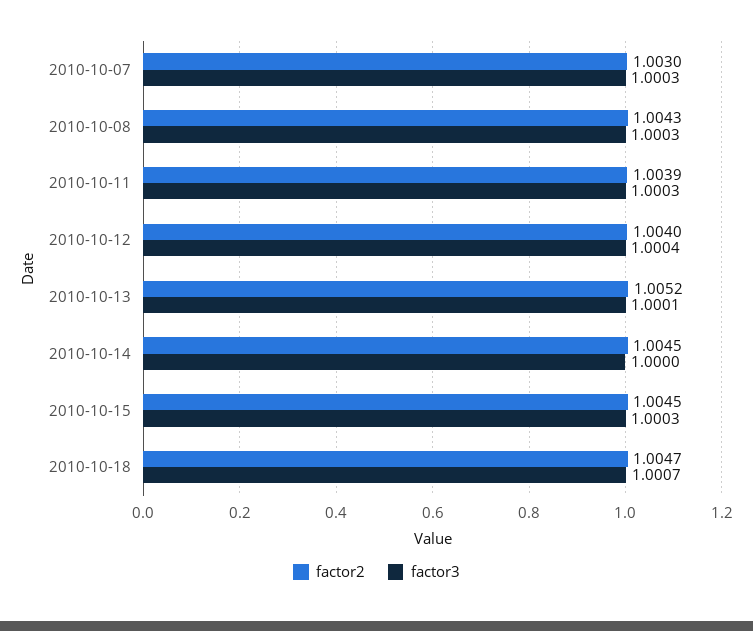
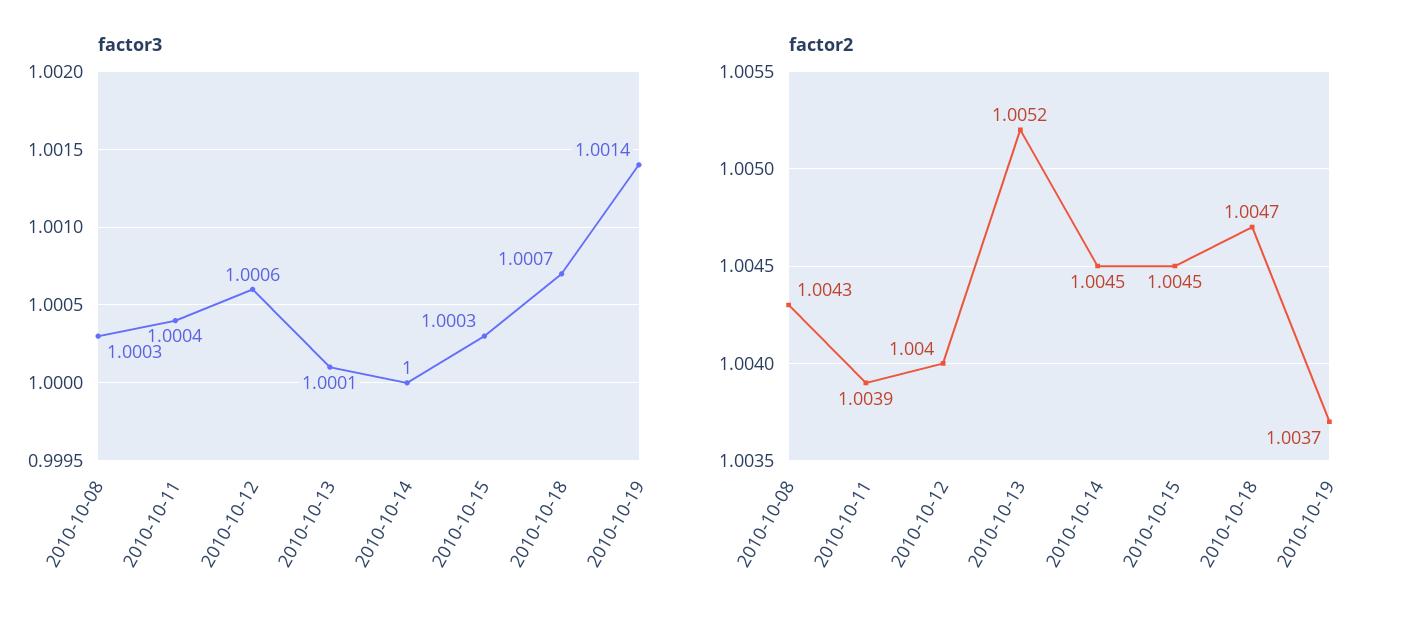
factor2, 2010-10-07: 1.003 -> none
factor3, 2010-10-07: 1.0003 -> none
factor3, 2010-10-11: 1.0003 -> 1.0004
factor3, 2010-10-12: 1.0004 -> 1.0006
factor3, 2010-10-19: none -> 1.0014
factor2, 2010-10-19: none -> 1.0037

